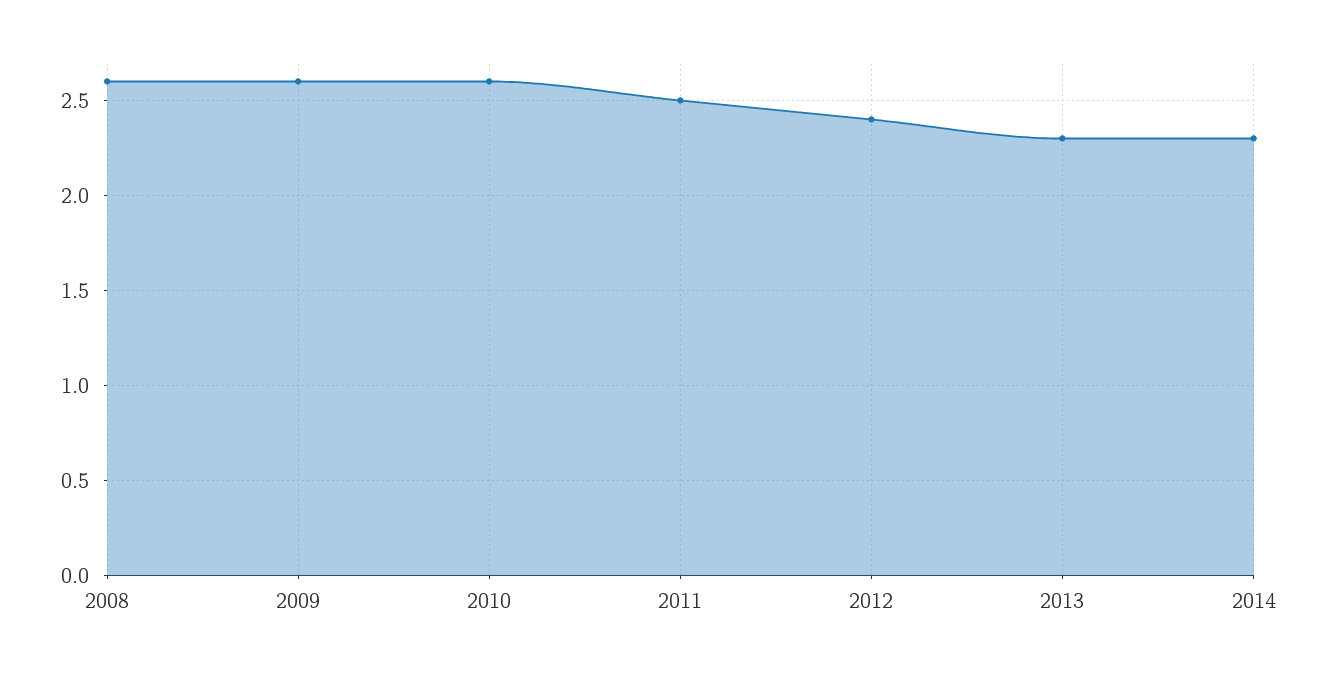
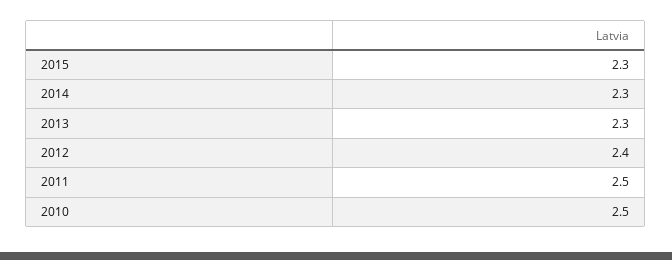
2008: 2.6 -> none
2009: 2.6 -> none
2010: 2.6 -> 2.5
2015: none -> 2.3

